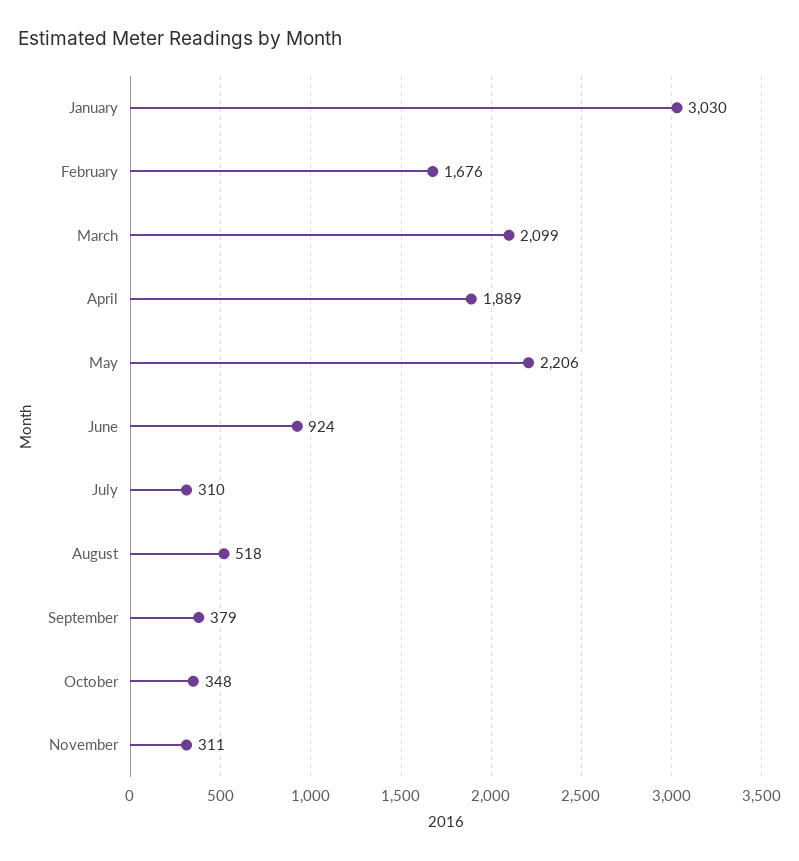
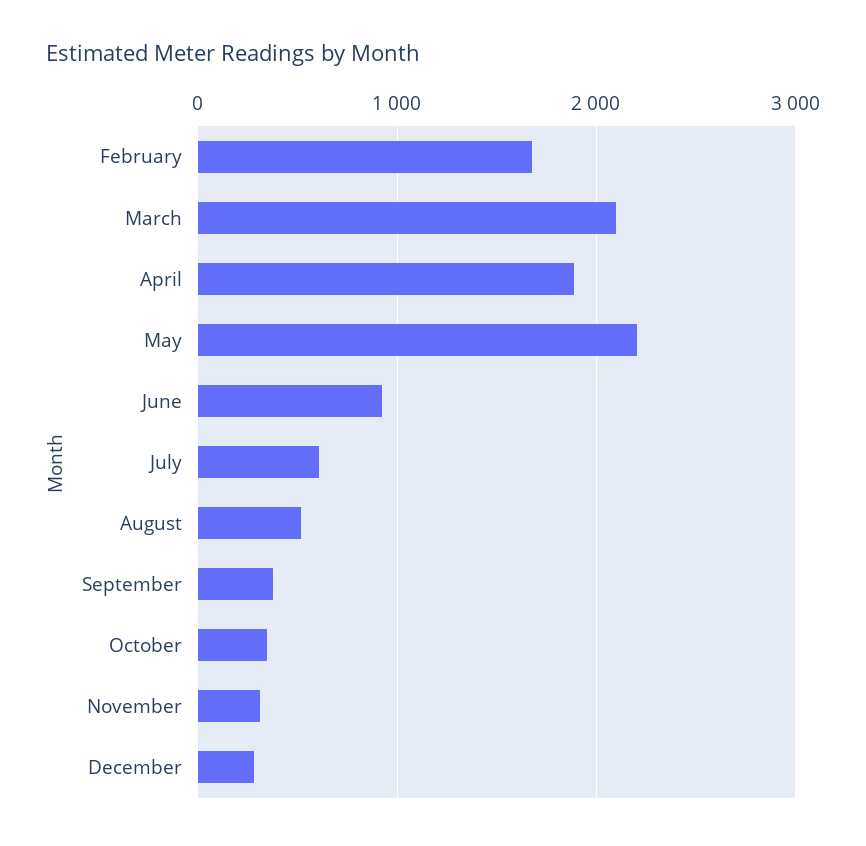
January: 3030 -> none
July: 310 -> 600
December: none -> 300

